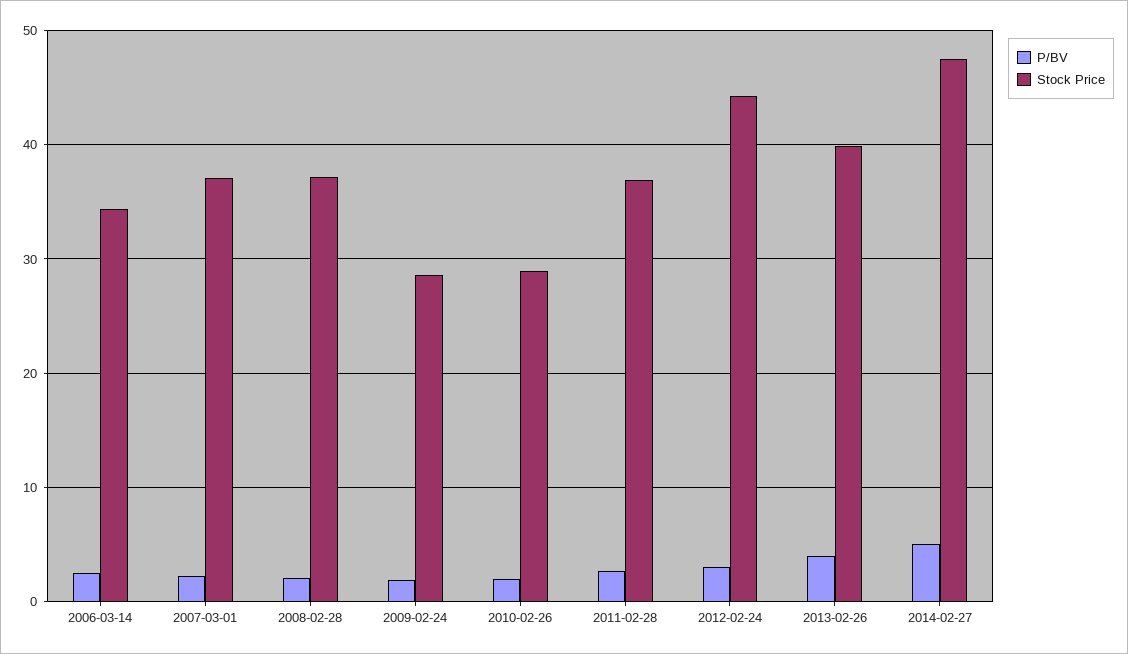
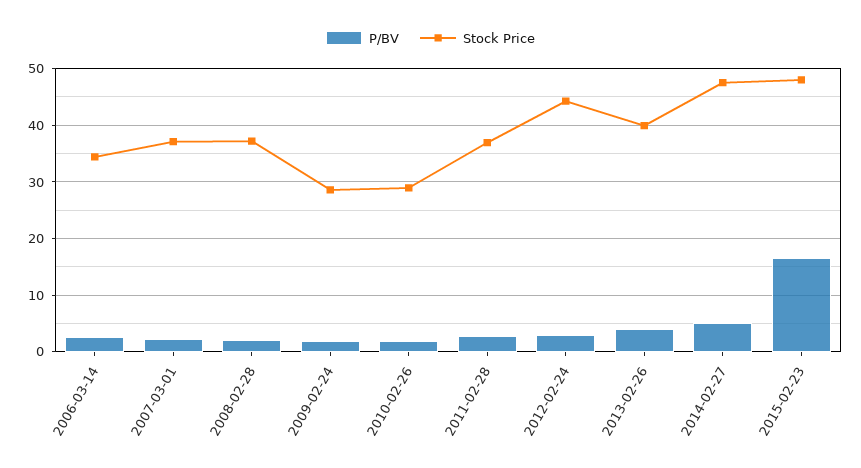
P/BV, 2015-02-23: none -> 16
Stock Price, 2015-02-23: none -> 48

